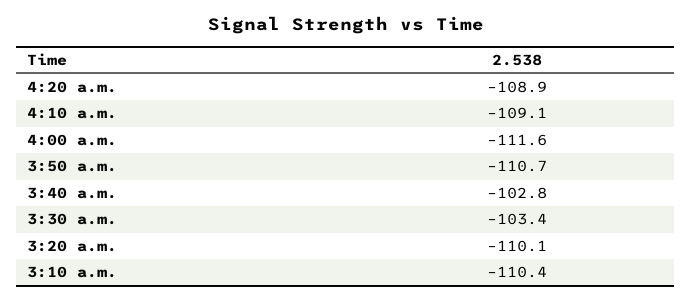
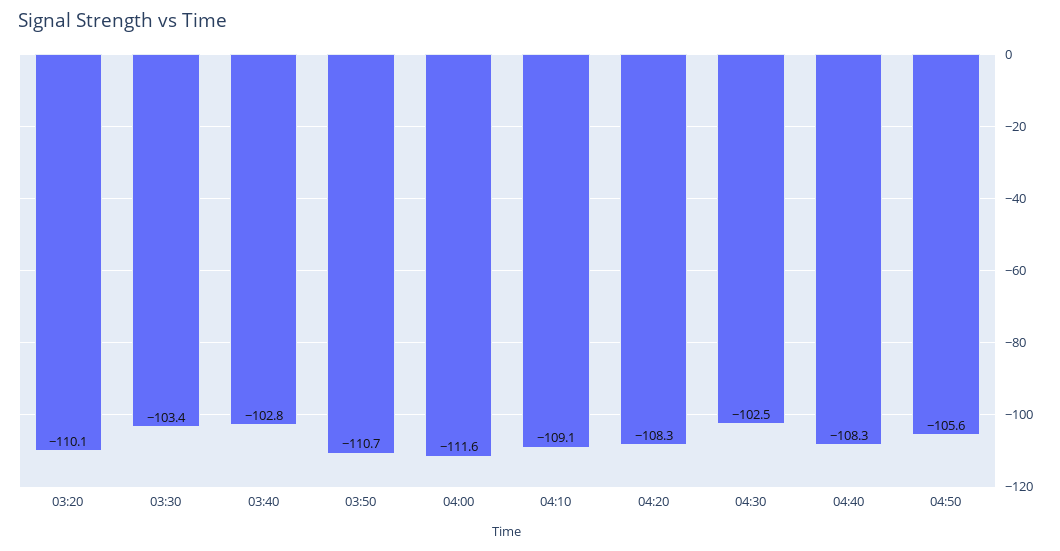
4:20 a.m.: -108.9 -> -108.3
3:10 a.m.: -110.4 -> none
04:30: none -> -102.5
04:40: none -> -108.3
04:50: none -> -105.6

